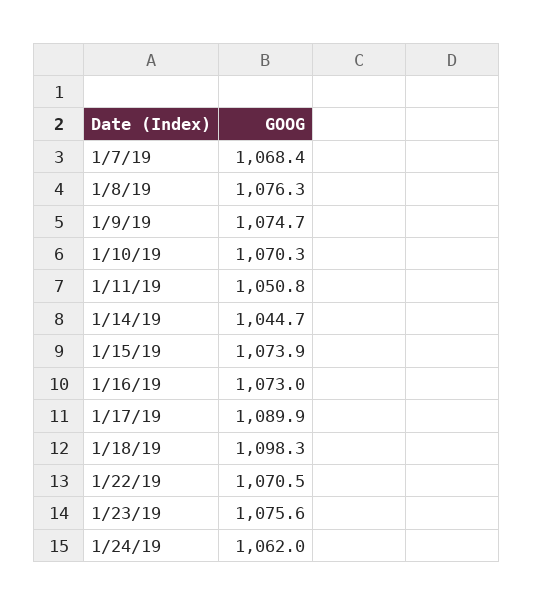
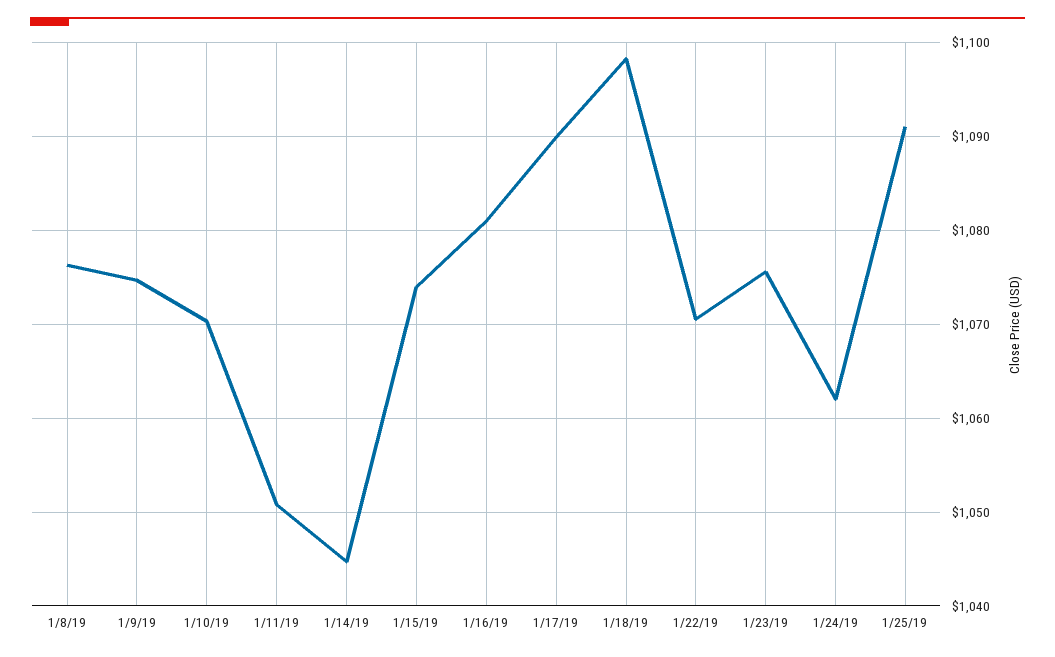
1/7/19: 1068.4 -> none
1/16/19: 1073 -> 1081
1/25/19: none -> 1091

